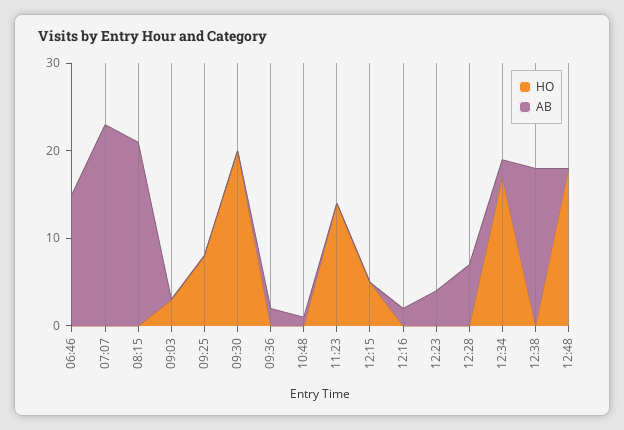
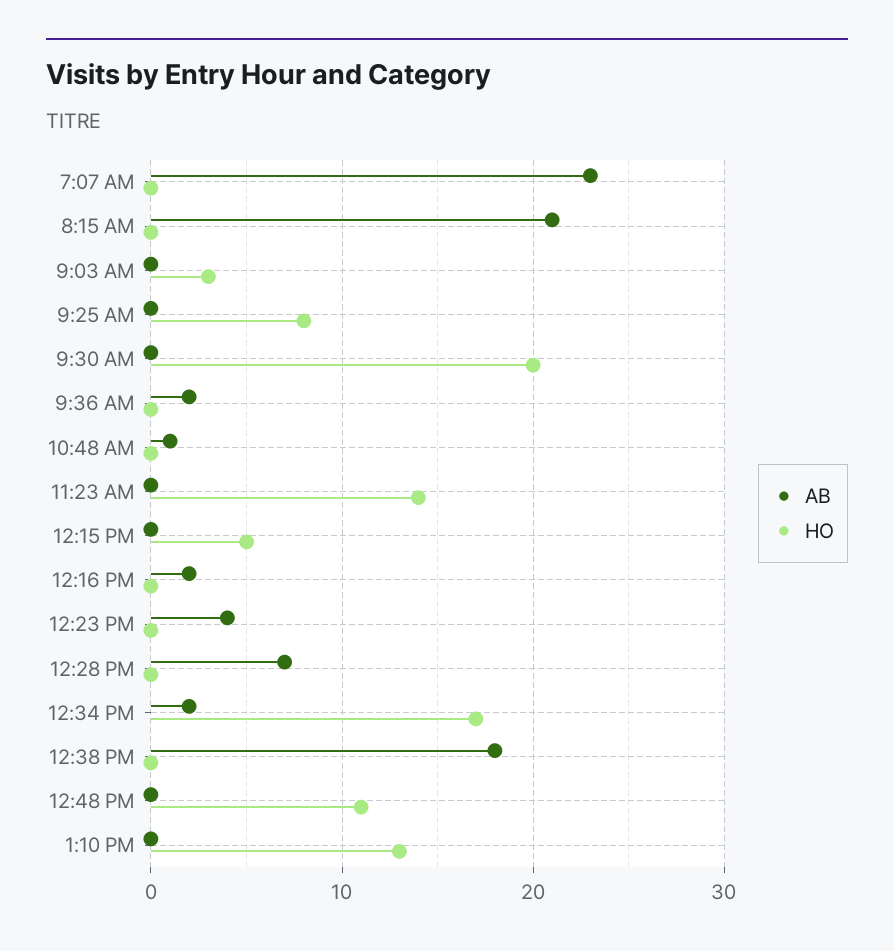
HO, 06:46: 0 -> none
AB, 06:46: 15 -> none
HO, 12:48: 18 -> 11
AB, 1:10 PM: none -> 0
HO, 1:10 PM: none -> 13

